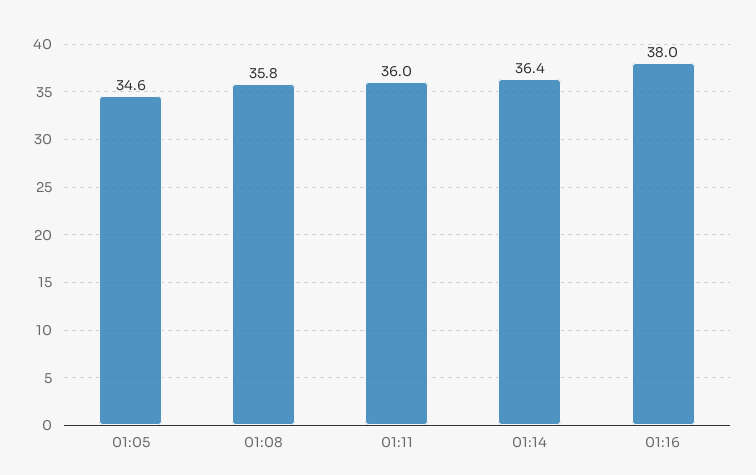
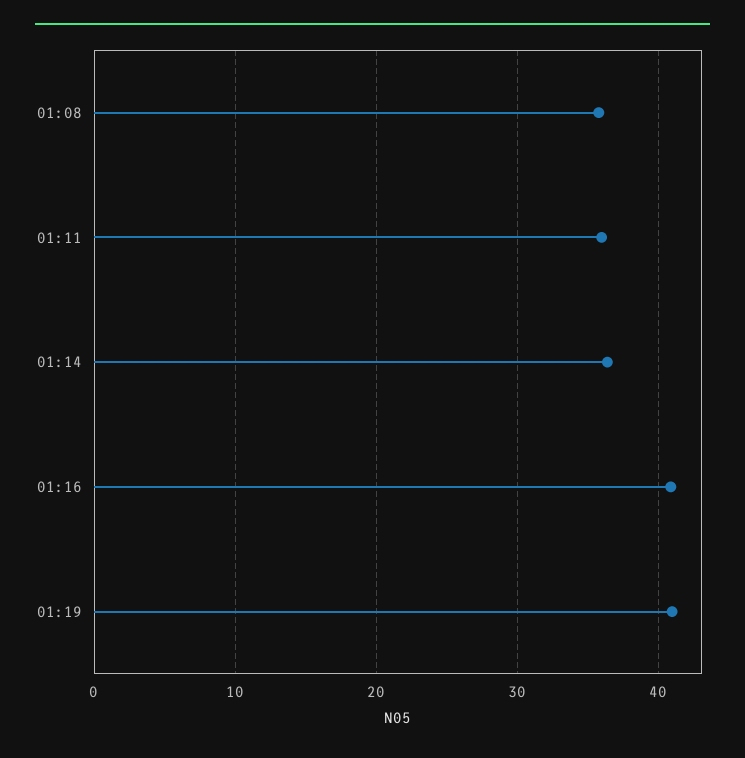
01:05: 34.6 -> none
01:16: 38 -> 41
01:19: none -> 41

